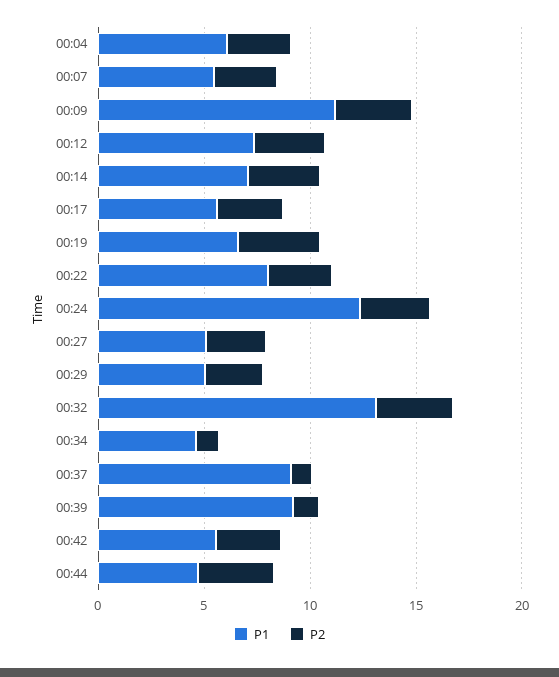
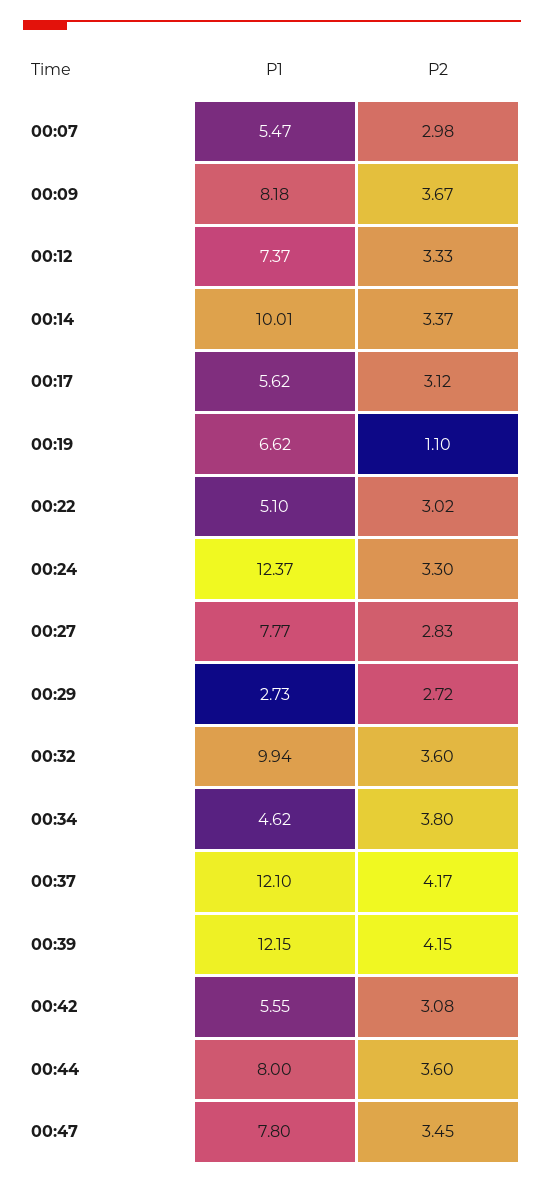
P1, 00:04: 6 -> none
P2, 00:04: 3 -> none
P1, 00:09: 11 -> 8.18
P1, 00:14: 7 -> 10.01
P2, 00:19: 4 -> 1.1
P1, 00:22: 8 -> 5.1
P1, 00:27: 5 -> 7.77
P1, 00:29: 5 -> 2.73
P1, 00:32: 13 -> 9.94
P2, 00:34: 1 -> 3.8
P1, 00:37: 9 -> 12.1
P2, 00:37: 1 -> 4.17
P1, 00:39: 9 -> 12.15
P2, 00:39: 1 -> 4.15
P1, 00:44: 5 -> 8
P1, 00:47: none -> 7.8
P2, 00:47: none -> 3.45

